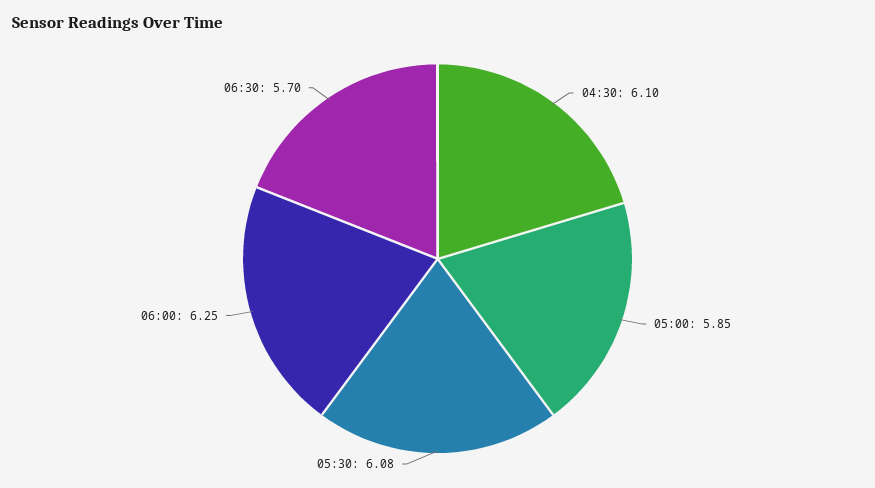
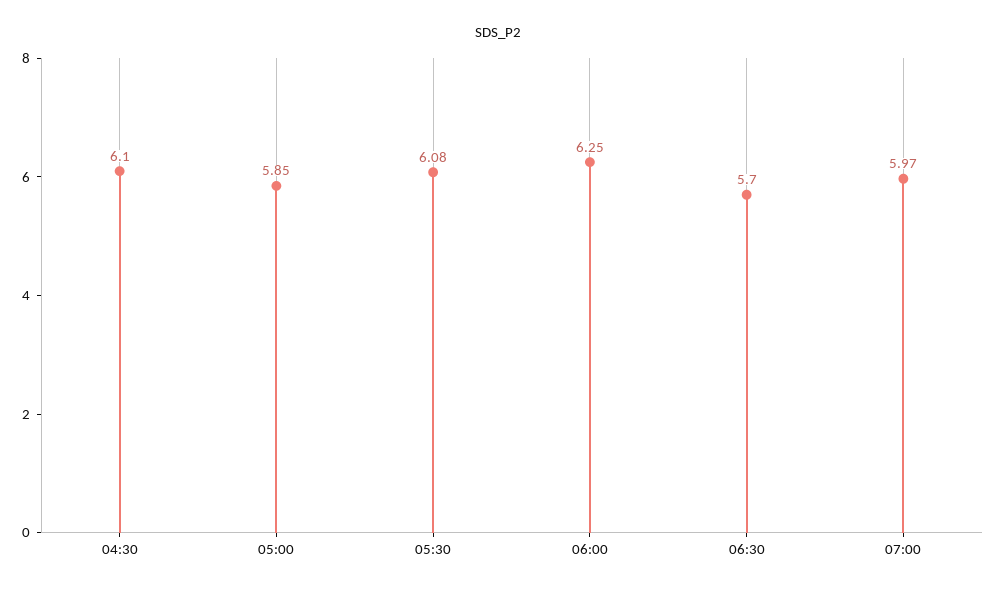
07:00: none -> 5.97

